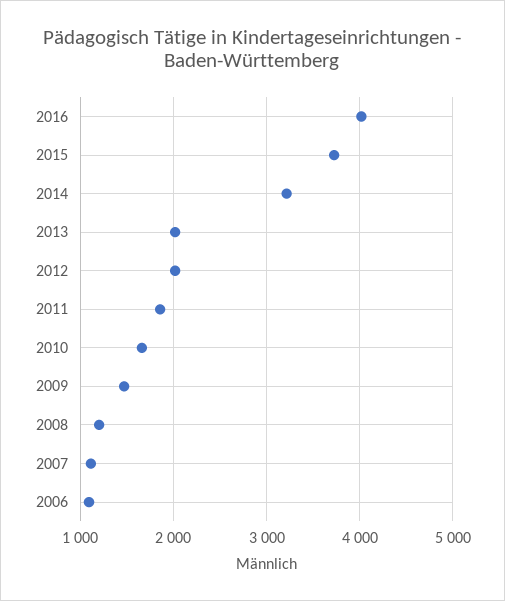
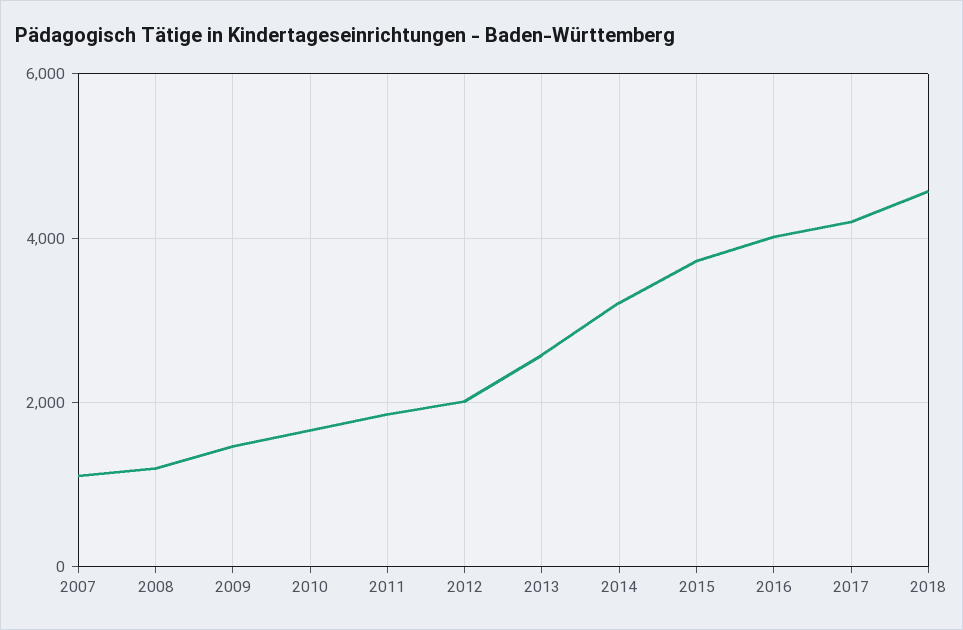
2013: 2000 -> 2600
2006: 1100 -> none
2017: none -> 4200
2018: none -> 4600

